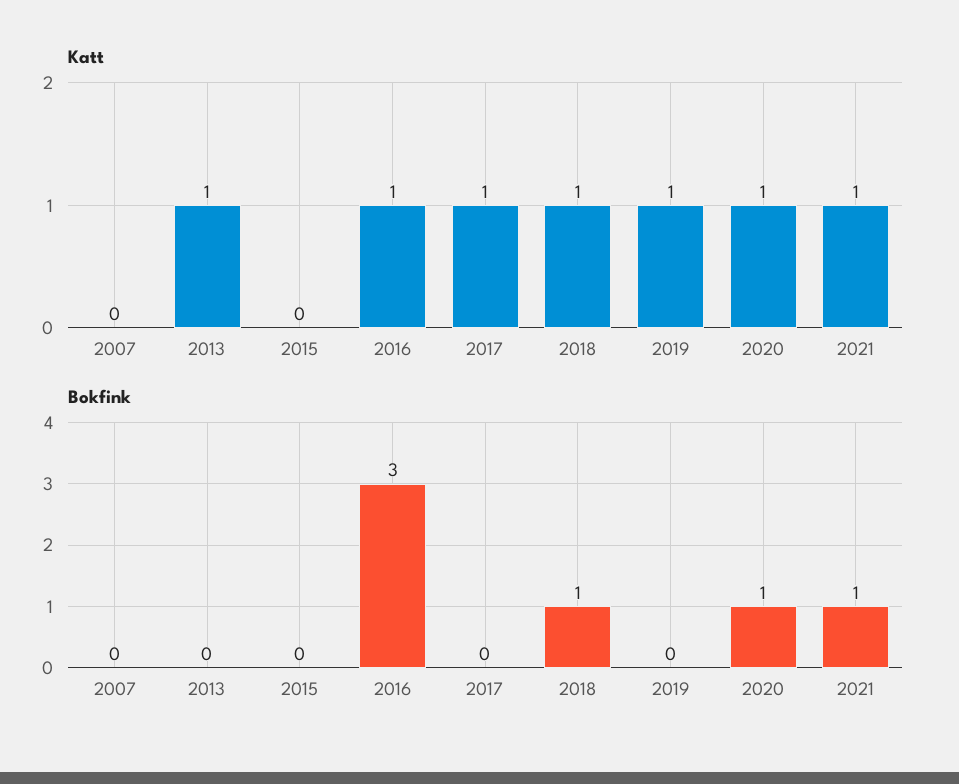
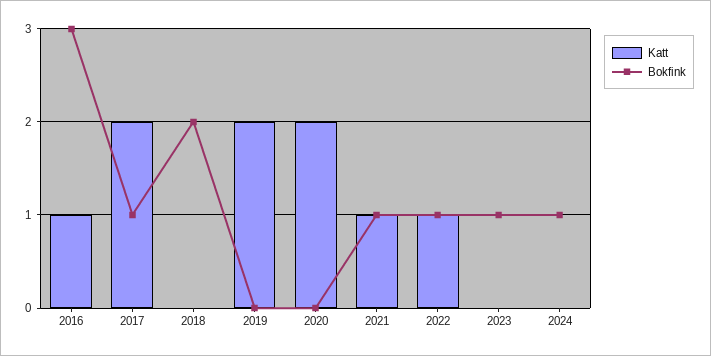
Katt, 2007: 0 -> none
Katt, 2013: 1 -> none
Katt, 2015: 0 -> none
Katt, 2017: 1 -> 2
Katt, 2018: 1 -> 0
Katt, 2019: 1 -> 2
Katt, 2020: 1 -> 2
Bokfink, 2007: 0 -> none
Bokfink, 2013: 0 -> none
Bokfink, 2015: 0 -> none
Bokfink, 2017: 0 -> 1
Bokfink, 2018: 1 -> 2
Bokfink, 2020: 1 -> 0
Katt, 2022: none -> 1
Bokfink, 2022: none -> 1
Katt, 2023: none -> 0
Bokfink, 2023: none -> 1
Katt, 2024: none -> 0
Bokfink, 2024: none -> 1

